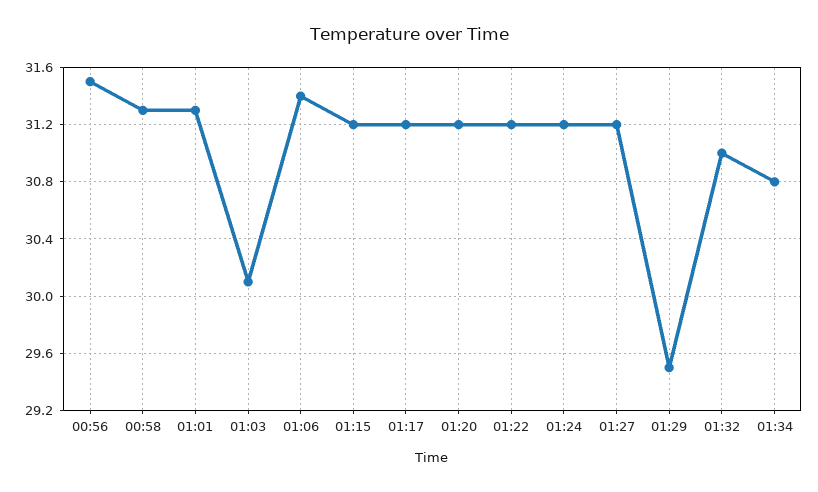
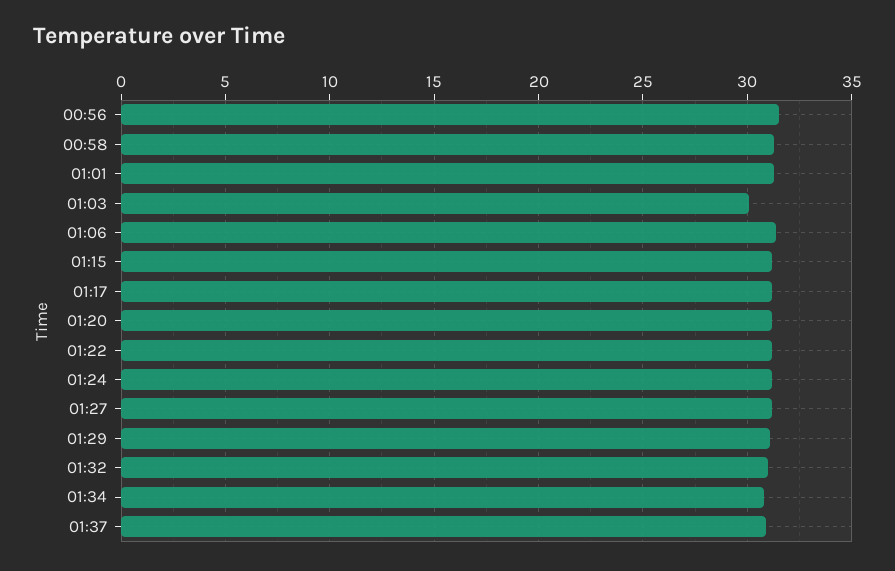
01:29: 29.5 -> 31
01:37: none -> 31

